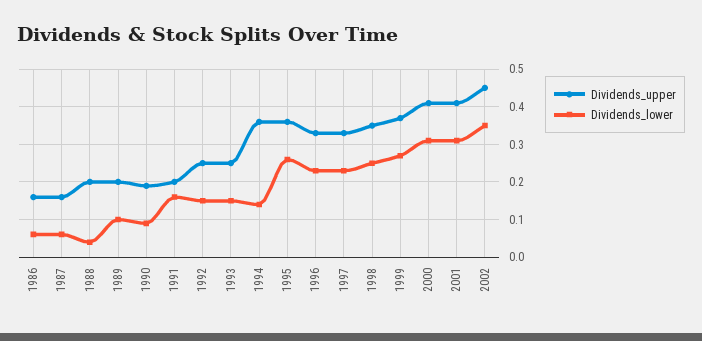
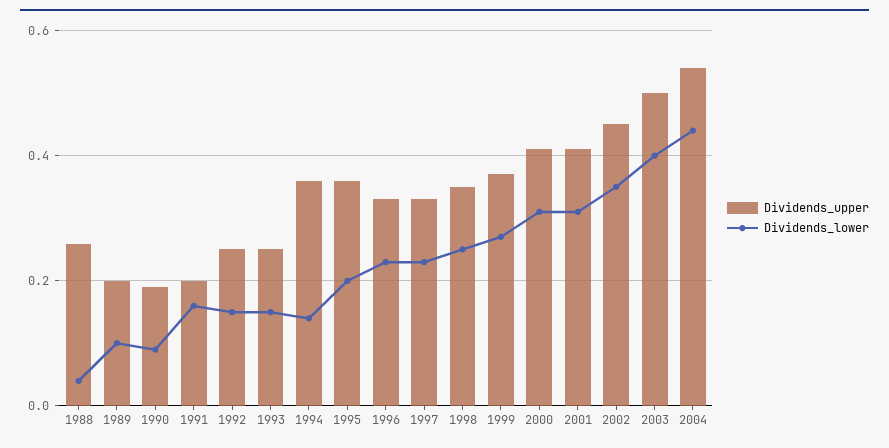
Dividends_upper, 1986: 0.16 -> none
Dividends_lower, 1986: 0.06 -> none
Dividends_upper, 1987: 0.16 -> none
Dividends_lower, 1987: 0.06 -> none
Dividends_upper, 1988: 0.2 -> 0.26
Dividends_lower, 1995: 0.26 -> 0.2
Dividends_upper, 2003: none -> 0.5
Dividends_lower, 2003: none -> 0.4
Dividends_upper, 2004: none -> 0.54
Dividends_lower, 2004: none -> 0.44

